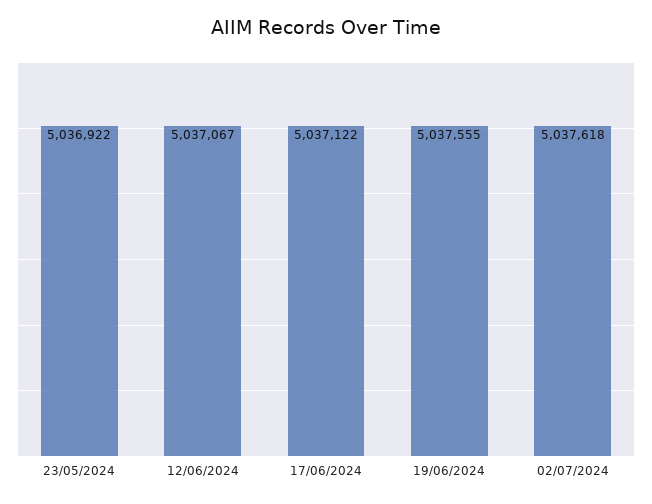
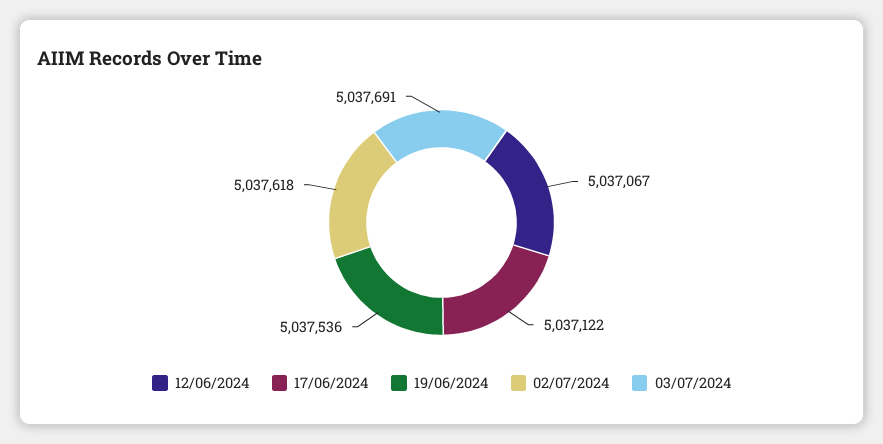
23/05/2024: 5036922 -> none
19/06/2024: 5037555 -> 5037536
03/07/2024: none -> 5037691

